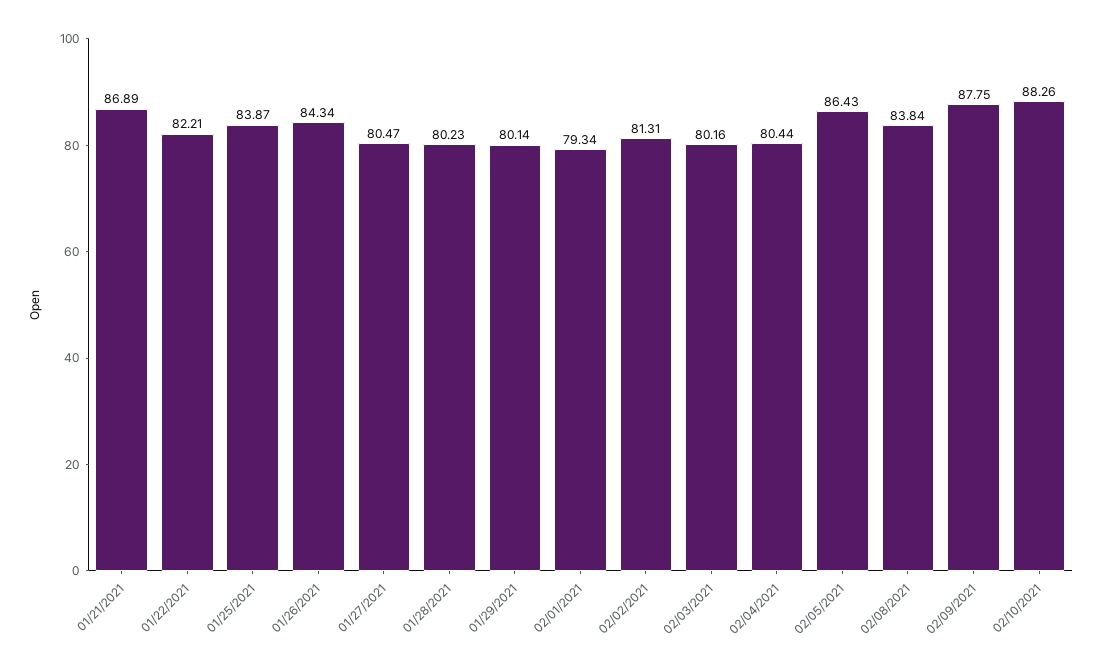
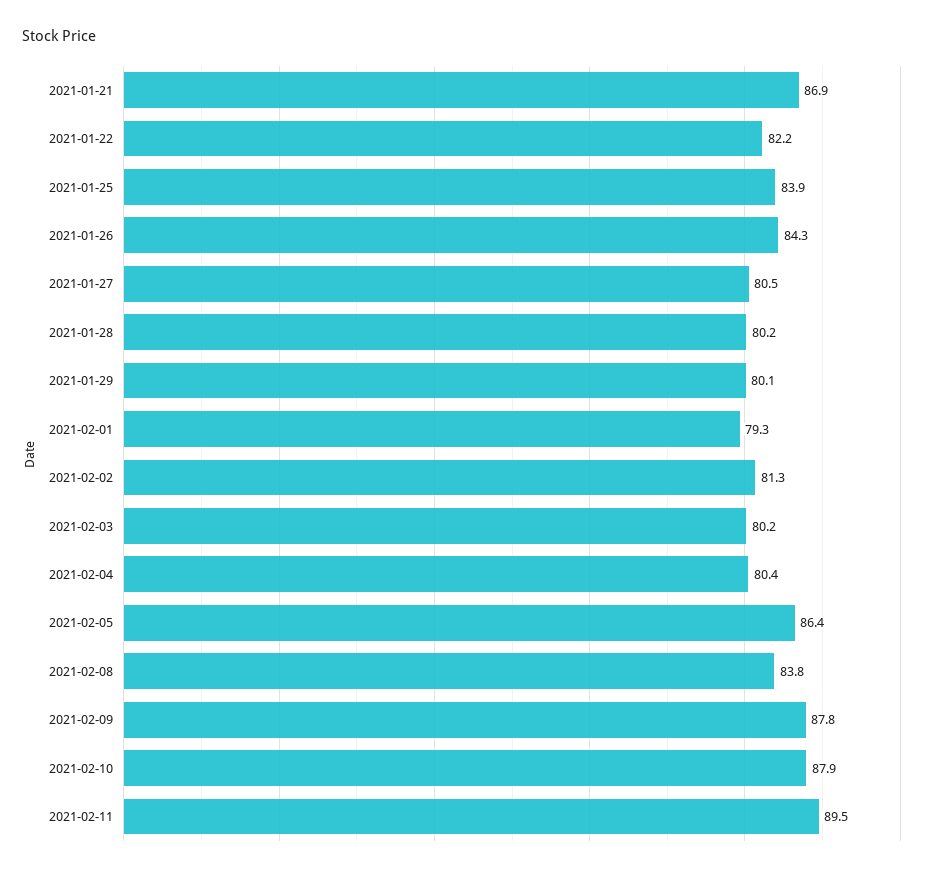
02/10/2021: 88.26 -> 87.9
2021-02-11: none -> 89.5

